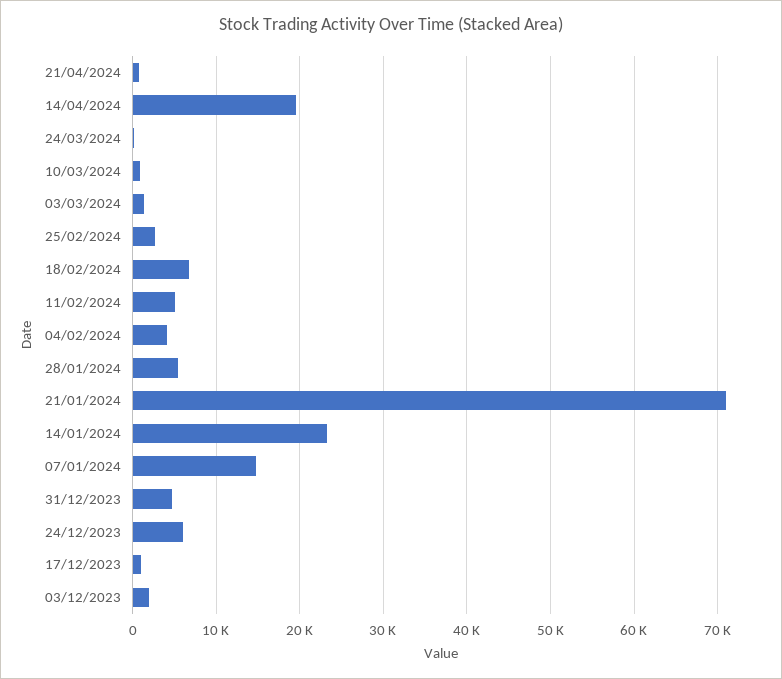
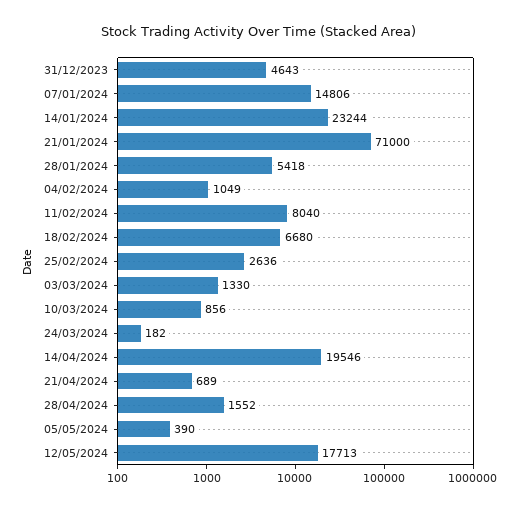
11/02/2024: 5000 -> 8040
04/02/2024: 4000 -> 1049
24/12/2023: 6000 -> none
17/12/2023: 1000 -> none
03/12/2023: 2000 -> none
28/04/2024: none -> 1552
05/05/2024: none -> 390
12/05/2024: none -> 17713

